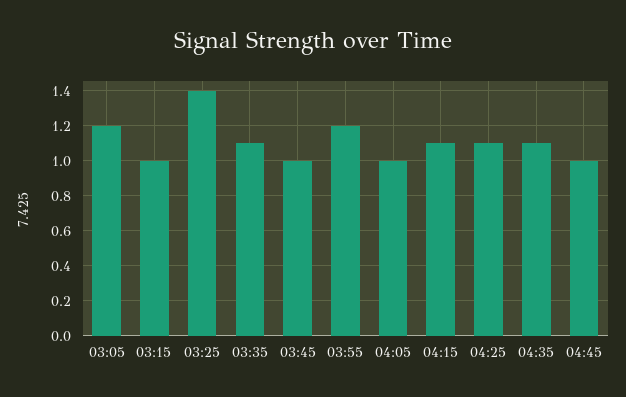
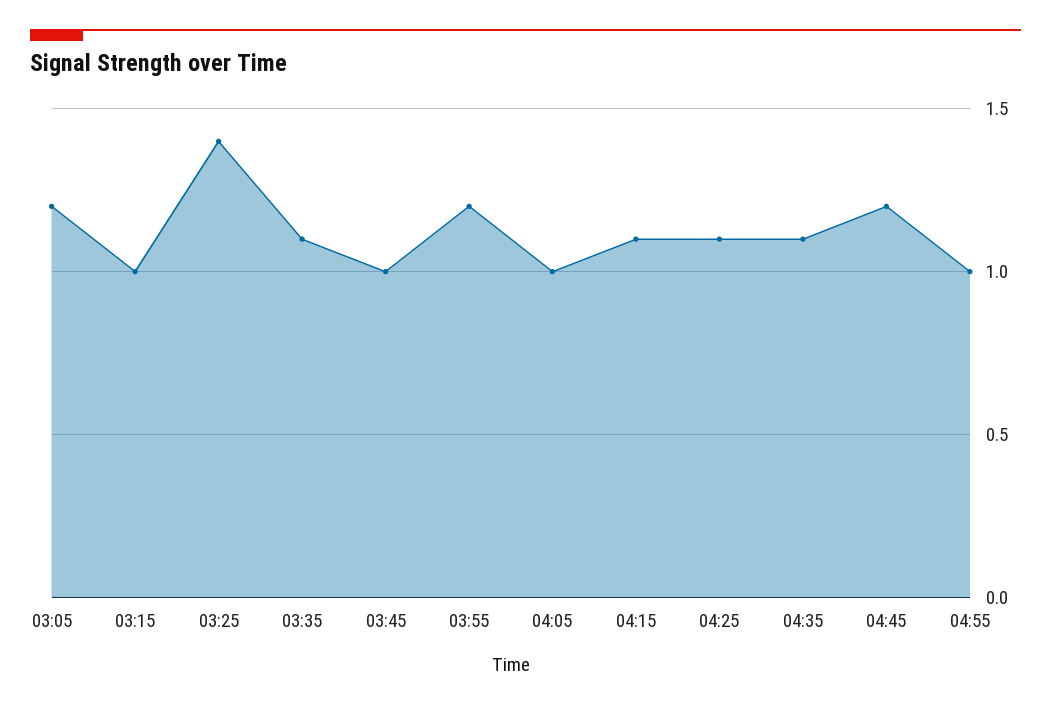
04:45: 1 -> 1.2
04:55: none -> 1

